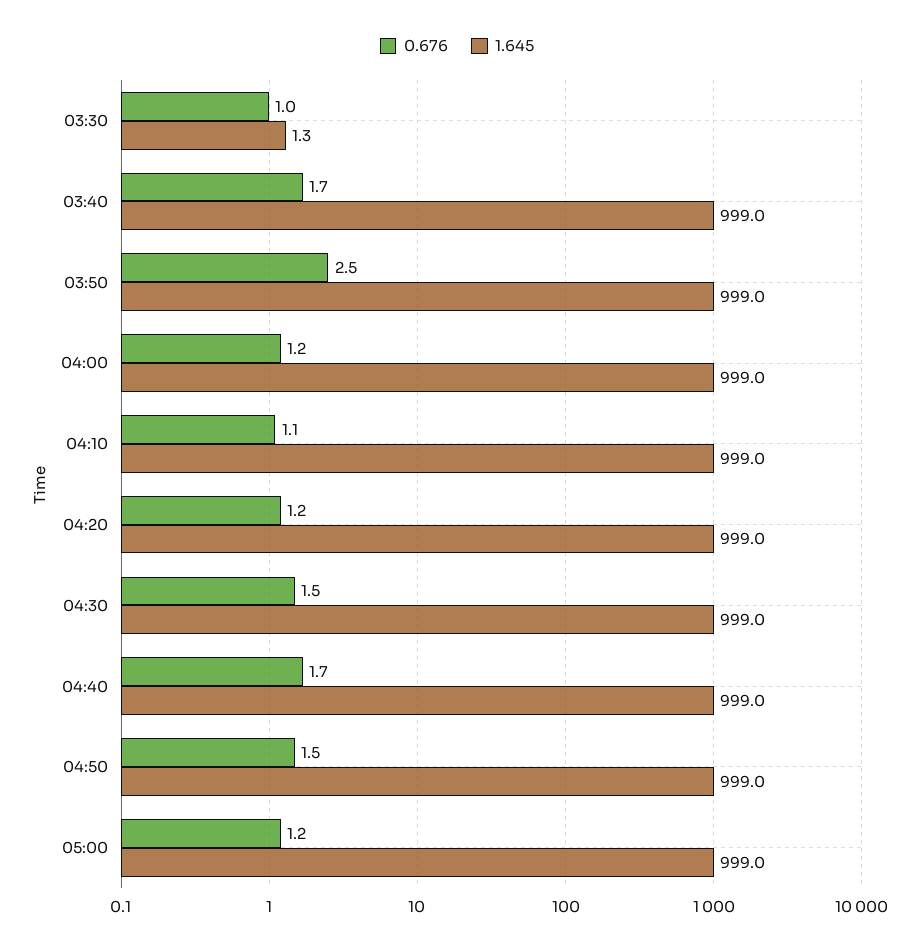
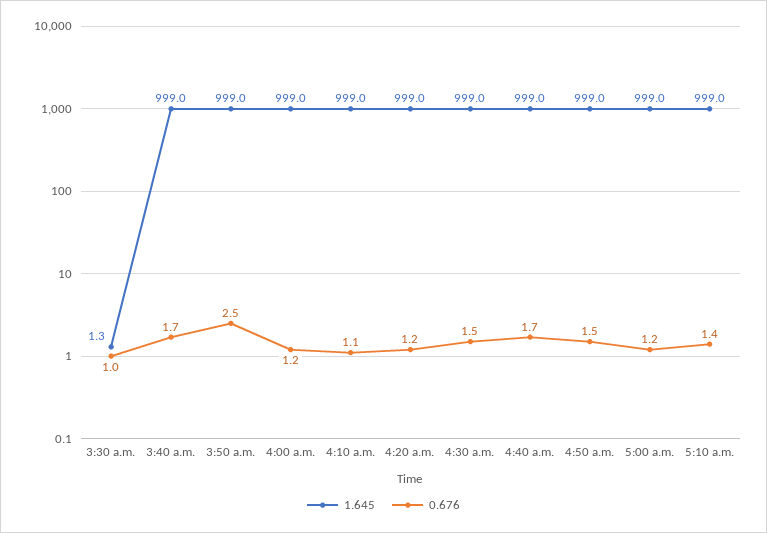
1.645, 5:10 a.m.: none -> 999
0.676, 5:10 a.m.: none -> 1.4

